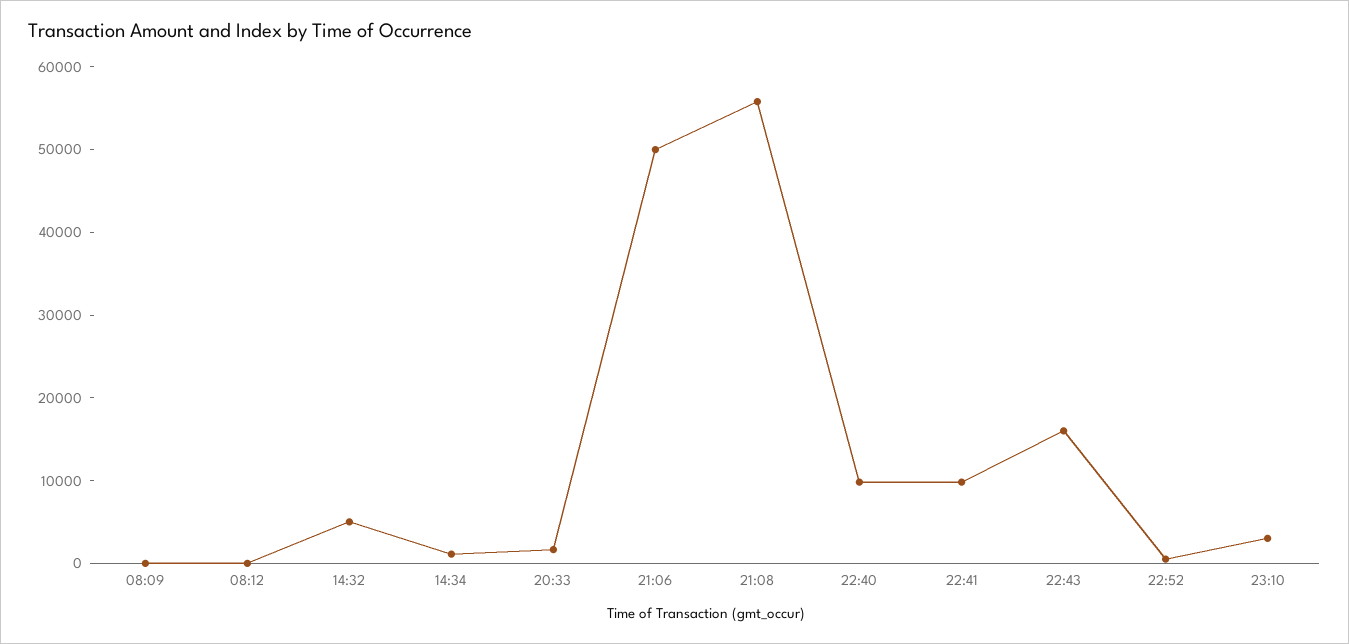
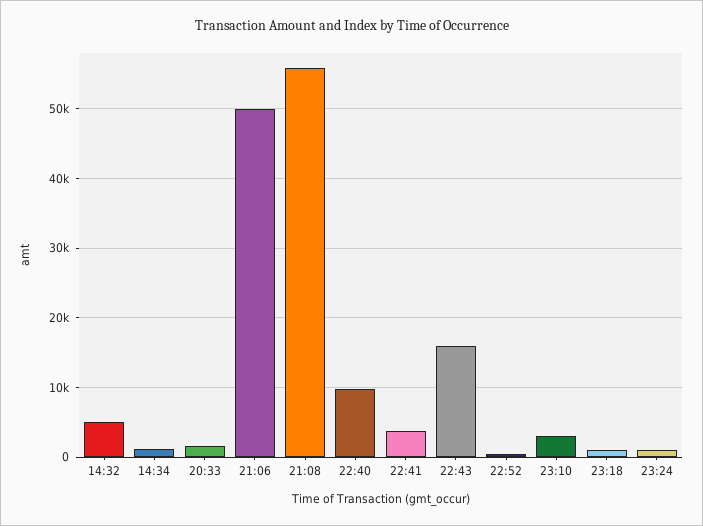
08:09: 0 -> none
08:12: 0 -> none
22:41: 10000 -> 4000
23:18: none -> 1000
23:24: none -> 1000

